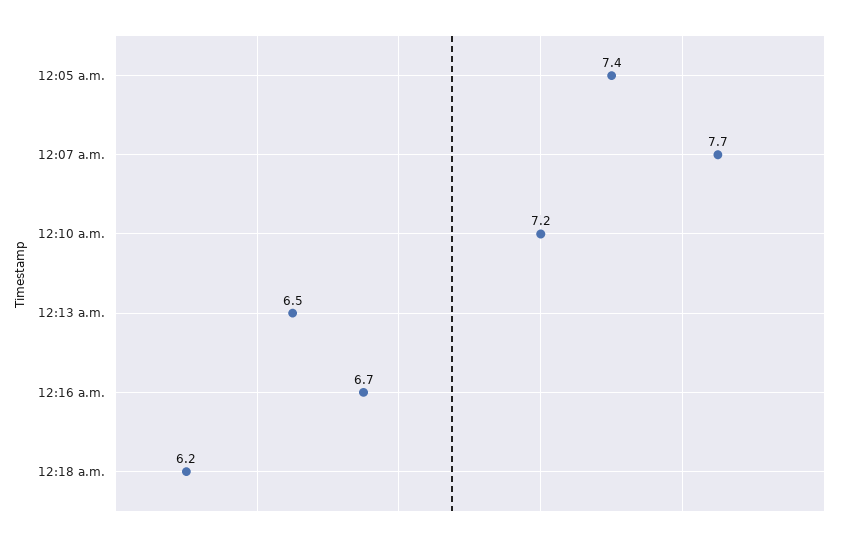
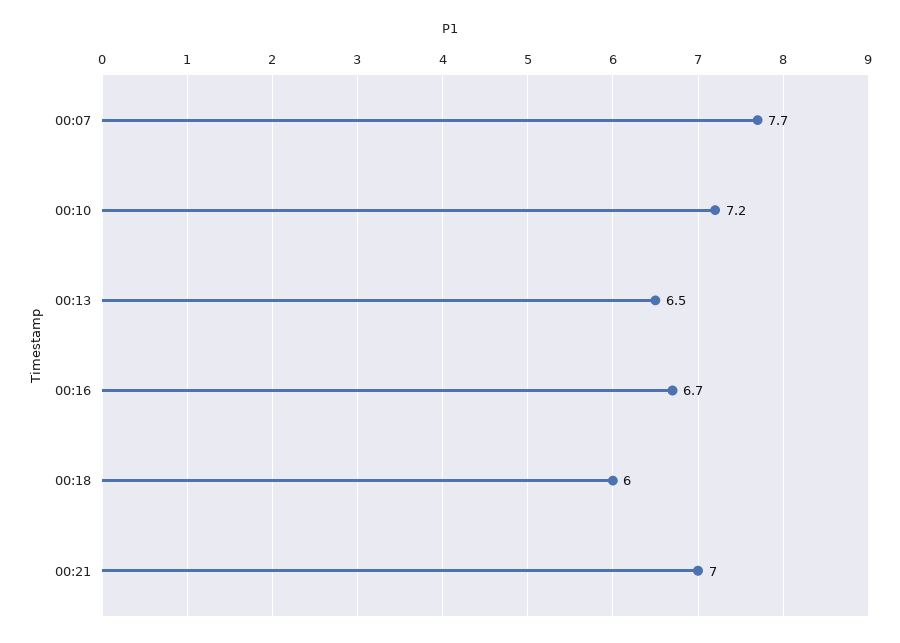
12:05 a.m.: 7.4 -> none
12:18 a.m.: 6.2 -> 6
00:21: none -> 7

